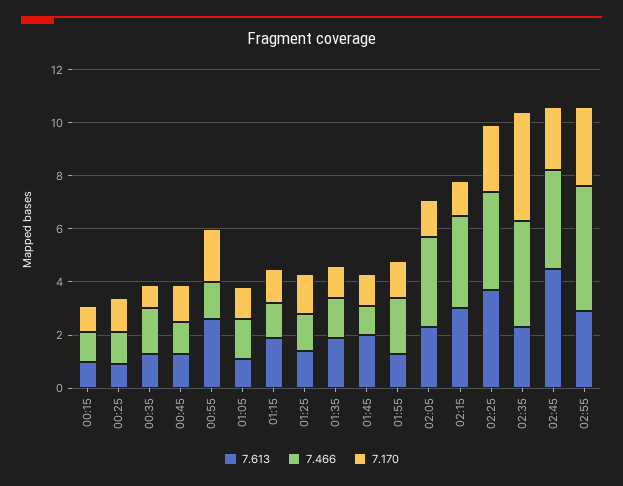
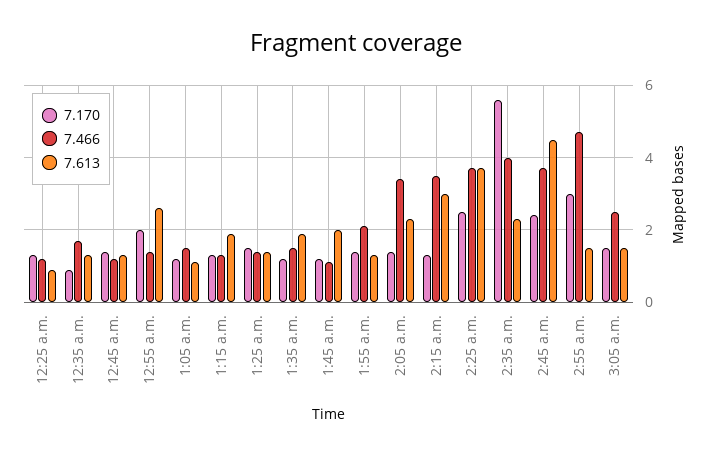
7.613, 00:15: 1 -> none
7.466, 00:15: 1 -> none
7.170, 00:15: 1 -> none
7.170, 02:35: 4 -> 5.5
7.613, 02:55: 3 -> 1.5
7.170, 3:05 a.m.: none -> 1.5
7.466, 3:05 a.m.: none -> 2.5
7.613, 3:05 a.m.: none -> 1.5

